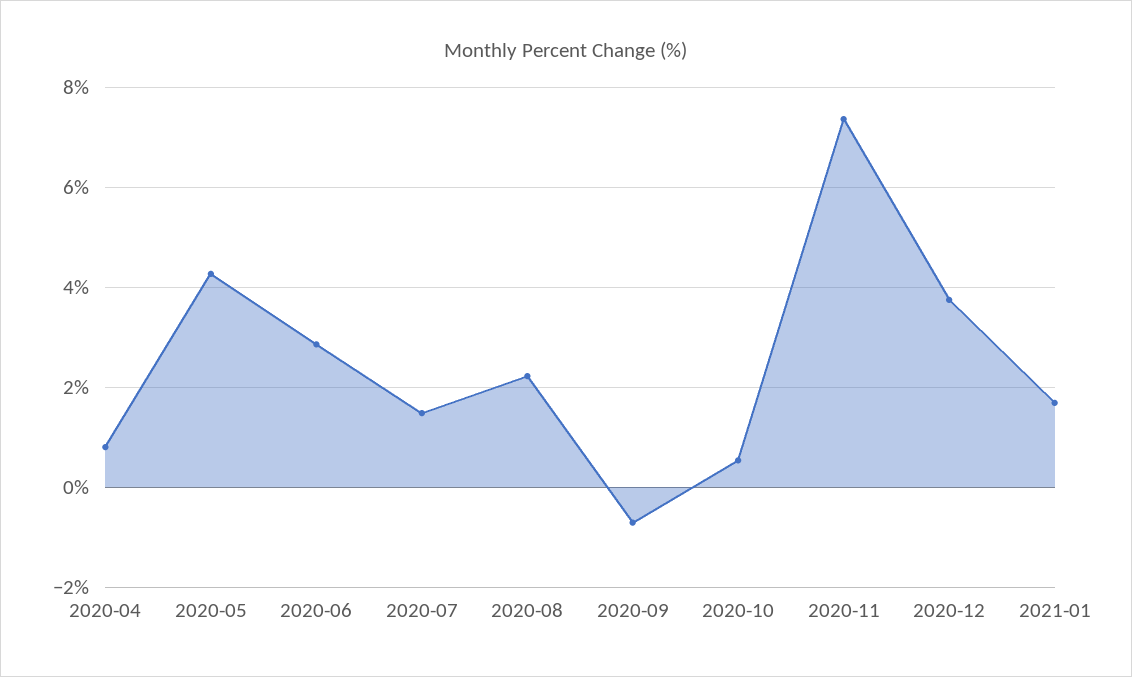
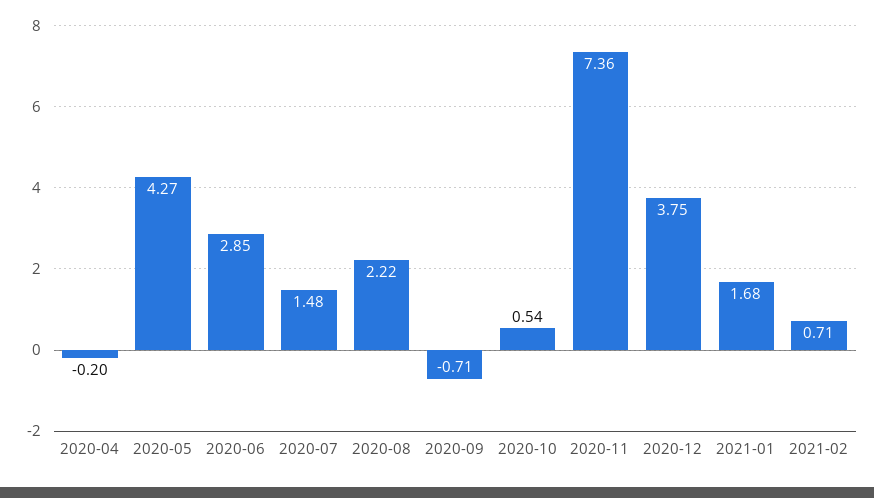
2020-04: 0.8 -> -0.2
2021-02: none -> 0.71

